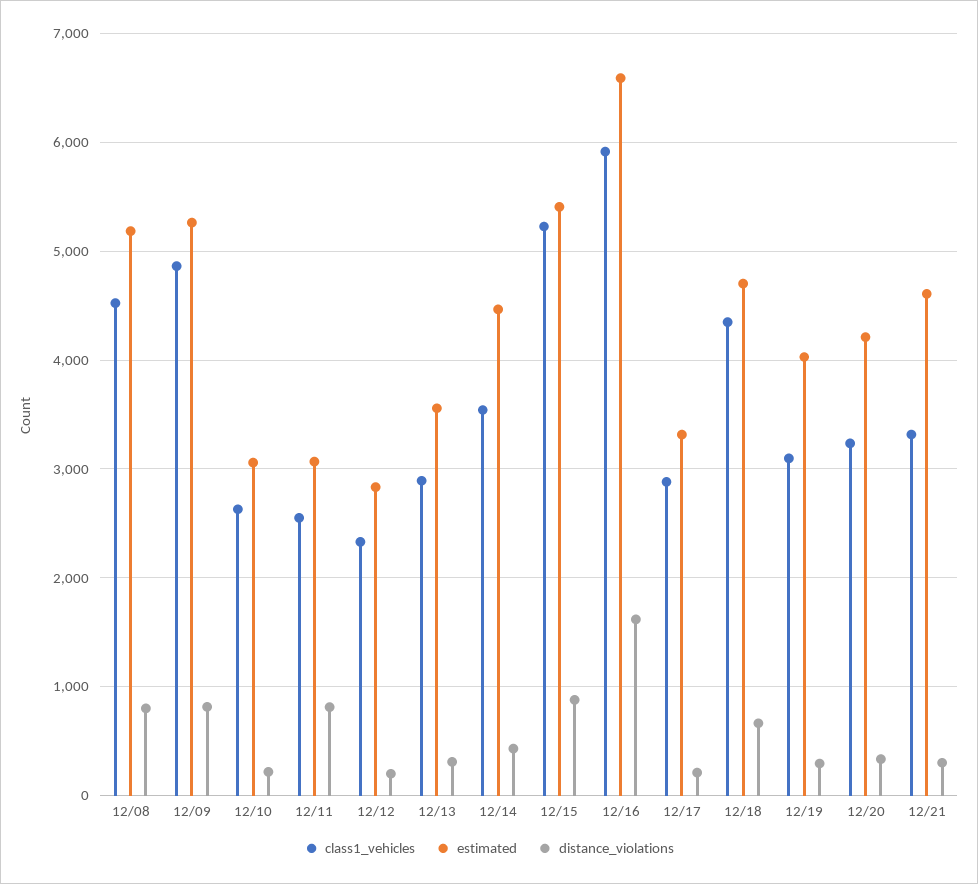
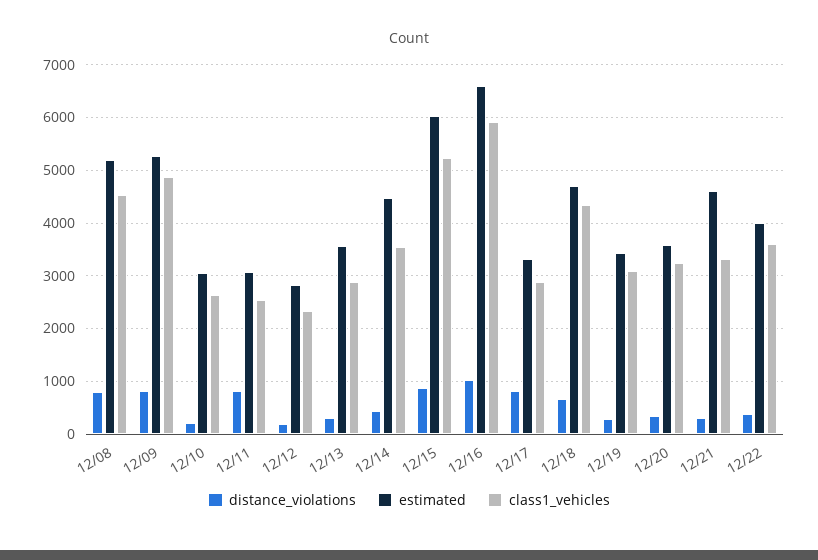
estimated, 12/15: 5400 -> 6000
distance_violations, 12/16: 1600 -> 1000
distance_violations, 12/17: 200 -> 800
estimated, 12/19: 4000 -> 3400
estimated, 12/20: 4200 -> 3600
distance_violations, 12/22: none -> 400
estimated, 12/22: none -> 4000
class1_vehicles, 12/22: none -> 3600

